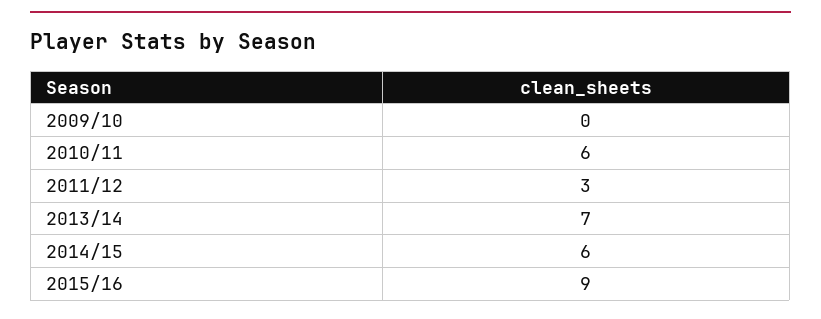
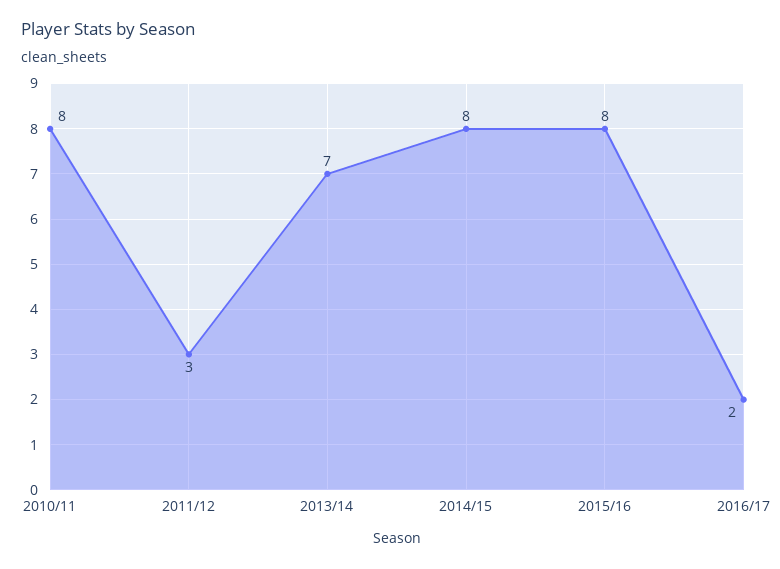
2009/10: 0 -> none
2010/11: 6 -> 8
2014/15: 6 -> 8
2015/16: 9 -> 8
2016/17: none -> 2

